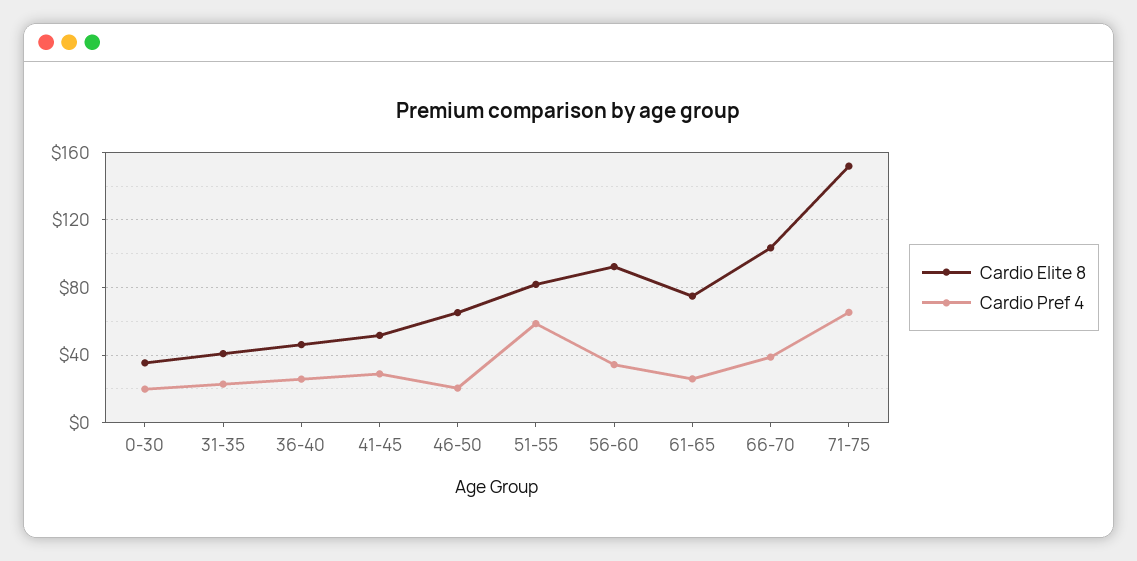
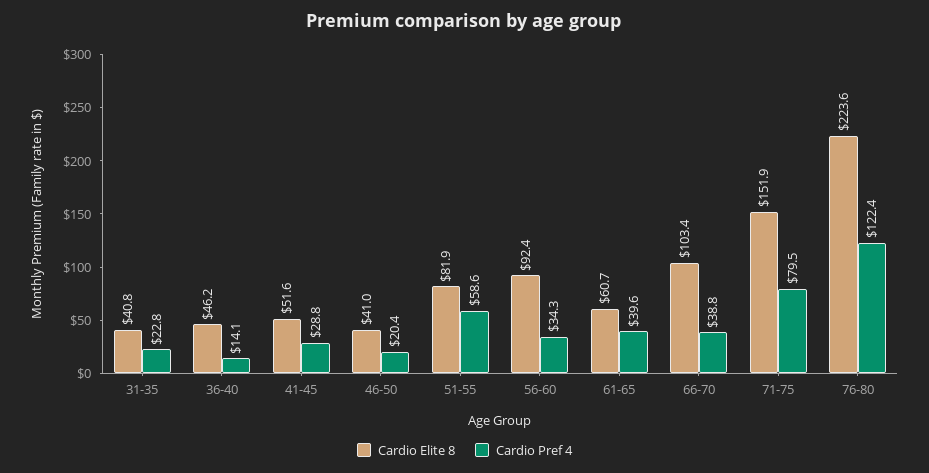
Cardio Elite 8, 0-30: 35 -> none
Cardio Pref 4, 0-30: 20 -> none
Cardio Pref 4, 36-40: 25 -> 14.1
Cardio Elite 8, 46-50: 65 -> 41
Cardio Elite 8, 61-65: 75 -> 60.7
Cardio Pref 4, 61-65: 25 -> 39.6
Cardio Pref 4, 71-75: 65 -> 79.5
Cardio Elite 8, 76-80: none -> 223.6
Cardio Pref 4, 76-80: none -> 122.4

